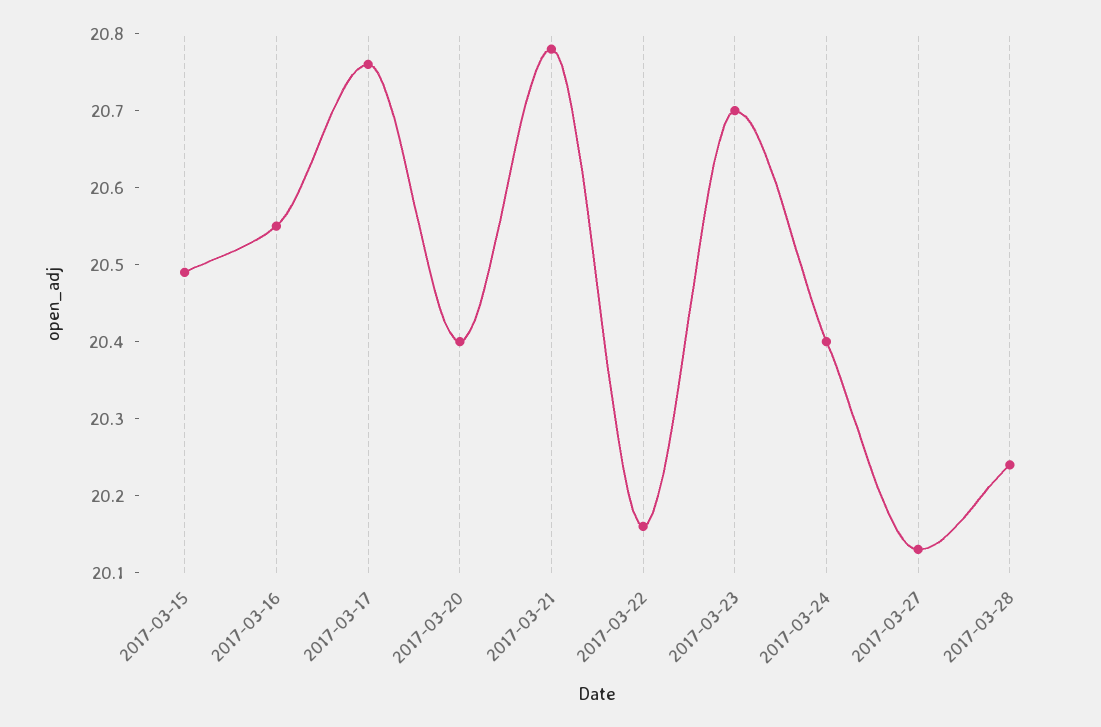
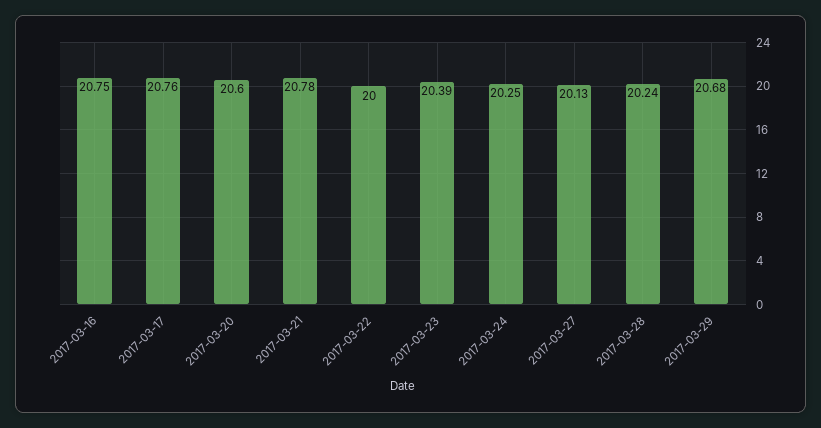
2017-03-15: 20.5 -> none
2017-03-16: 20.55 -> 20.75
2017-03-20: 20.4 -> 20.6
2017-03-22: 20.15 -> 20
2017-03-23: 20.7 -> 20.39
2017-03-24: 20.4 -> 20.25
2017-03-29: none -> 20.68

